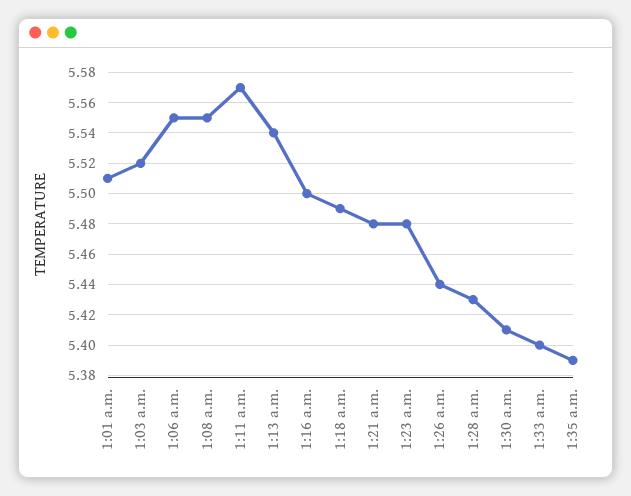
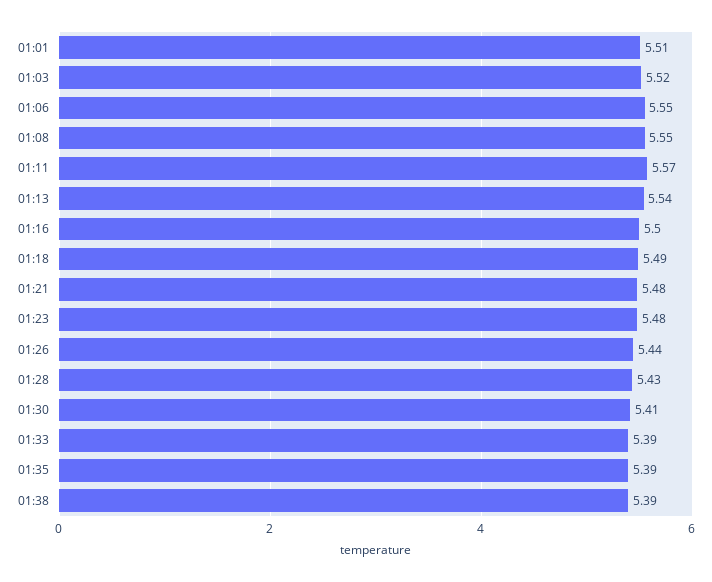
1:33 a.m.: 5.4 -> 5.39
01:38: none -> 5.39

